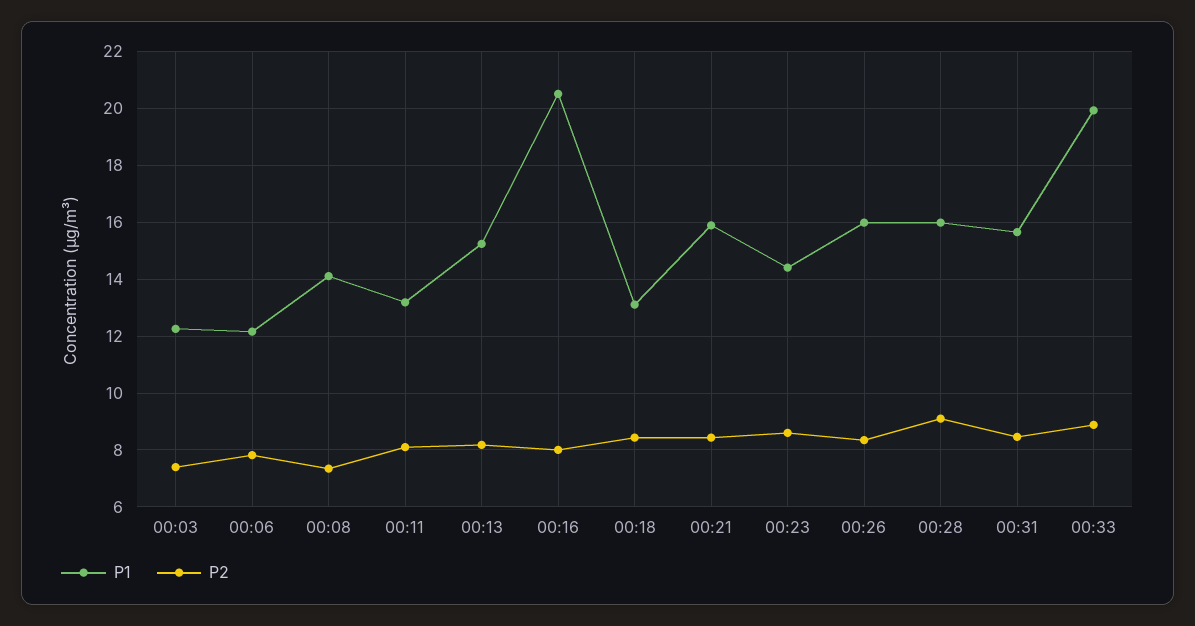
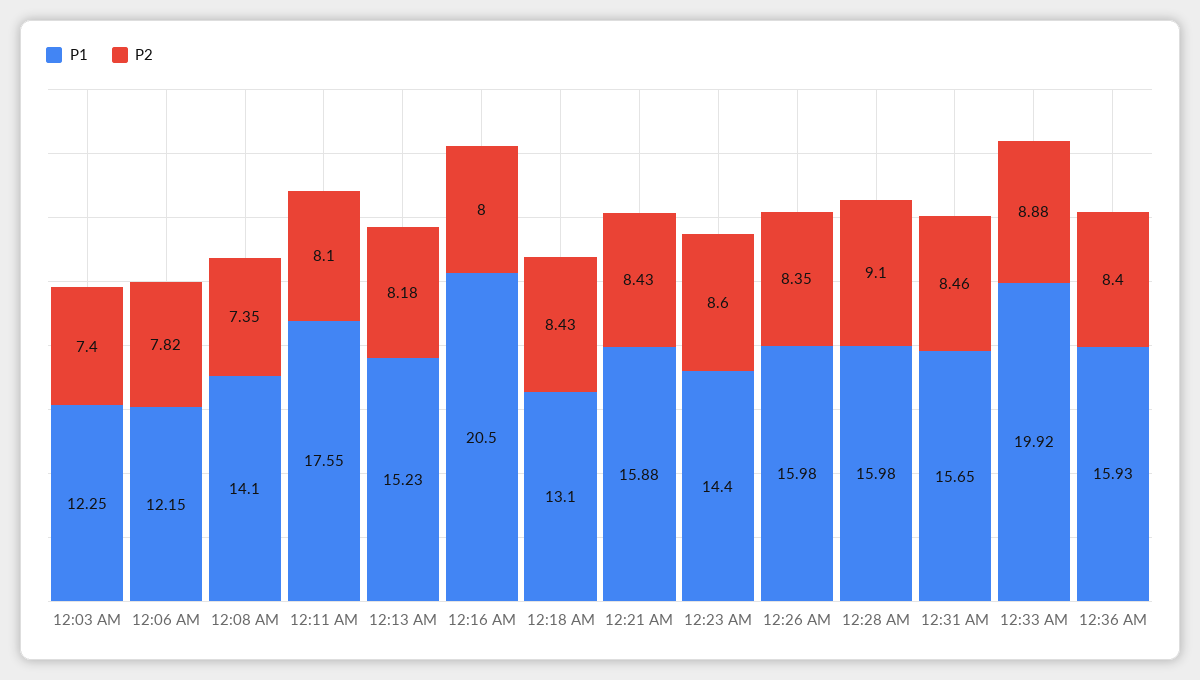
P1, 00:11: 13.25 -> 17.55
P1, 12:36 AM: none -> 15.93
P2, 12:36 AM: none -> 8.4

